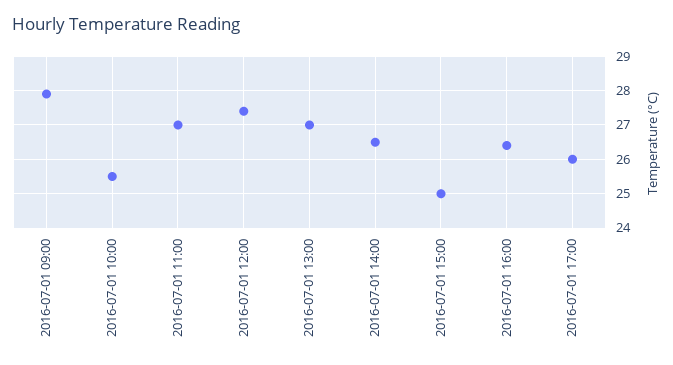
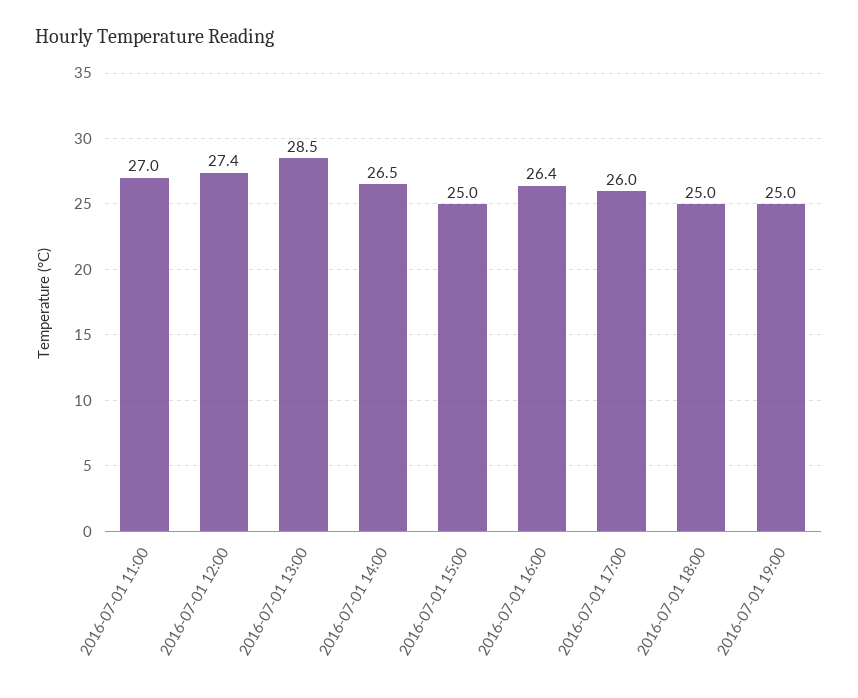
2016-07-01 09:00: 28 -> none
2016-07-01 10:00: 25.5 -> none
2016-07-01 13:00: 27 -> 28.5
2016-07-01 18:00: none -> 25
2016-07-01 19:00: none -> 25

